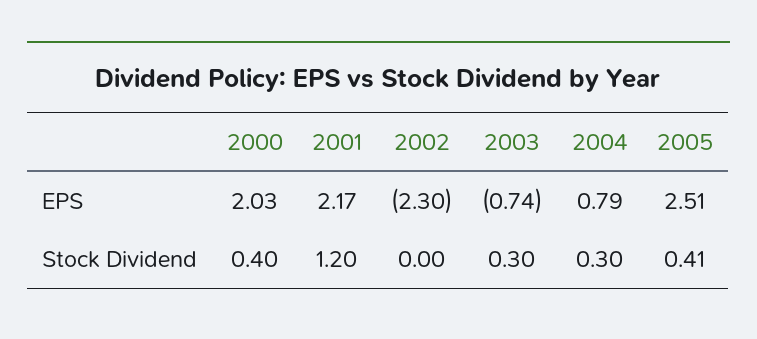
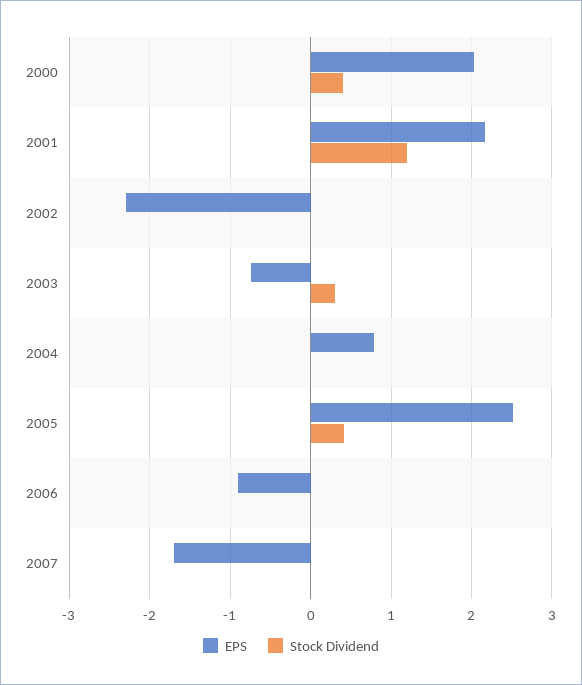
Stock Dividend, 2004: 0.3 -> 0
EPS, 2006: none -> -0.9
Stock Dividend, 2006: none -> 0
EPS, 2007: none -> -1.7
Stock Dividend, 2007: none -> 0

